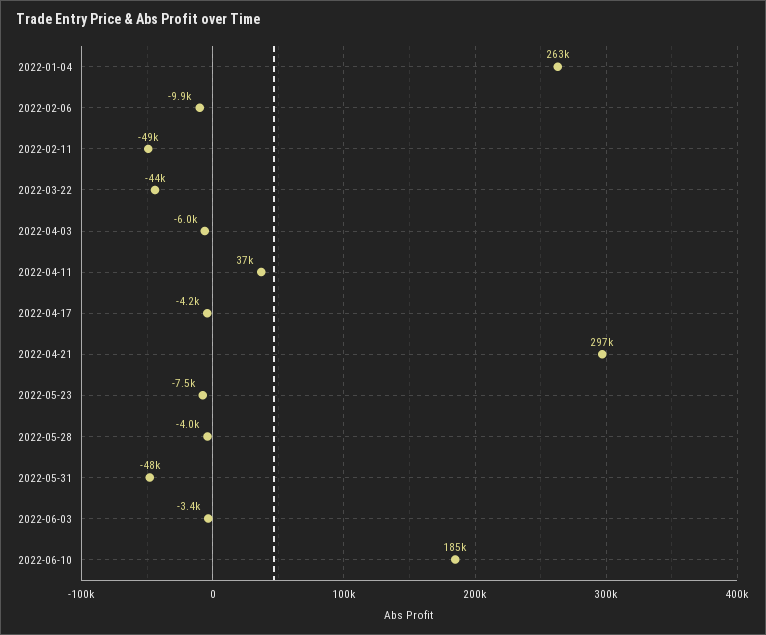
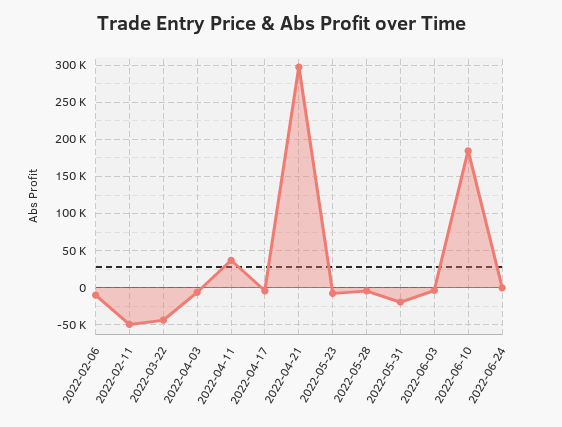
2022-01-04: 263000 -> none
2022-05-31: -48000 -> -20000
2022-06-24: none -> 0

